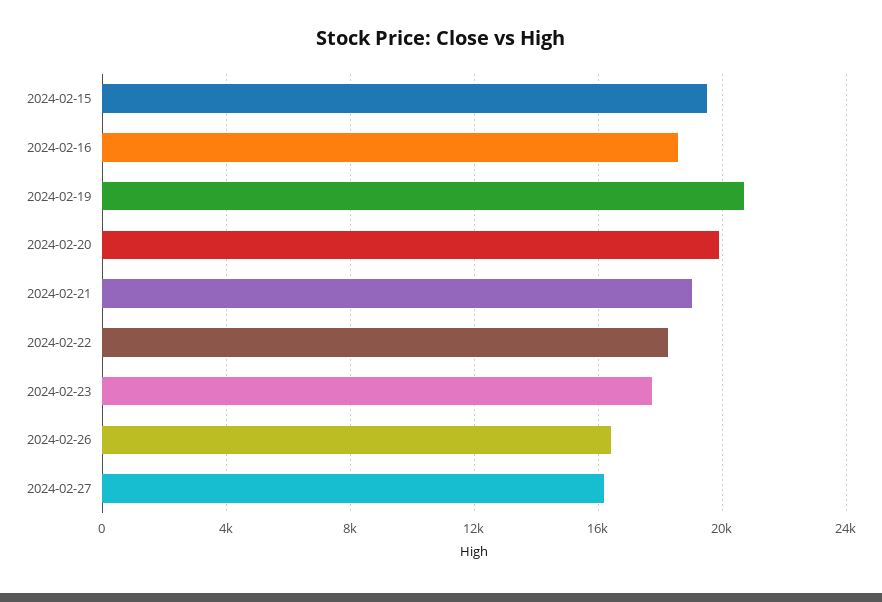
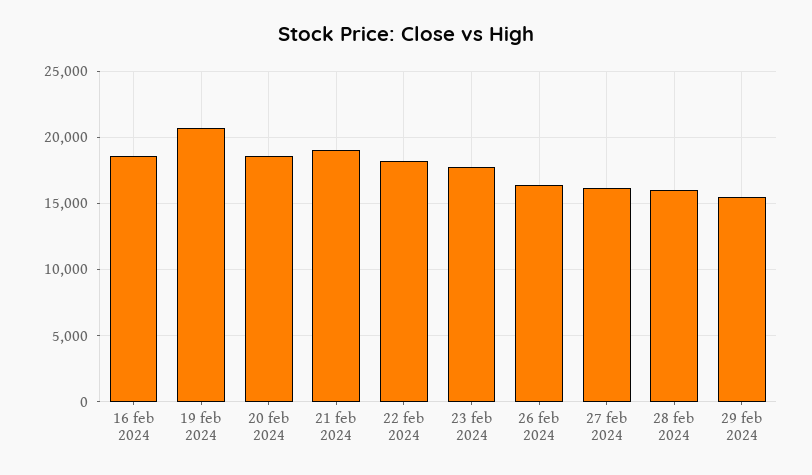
2024-02-15: 19500 -> none
2024-02-20: 20000 -> 18500
28 feb 2024: none -> 16000
29 feb 2024: none -> 15500

